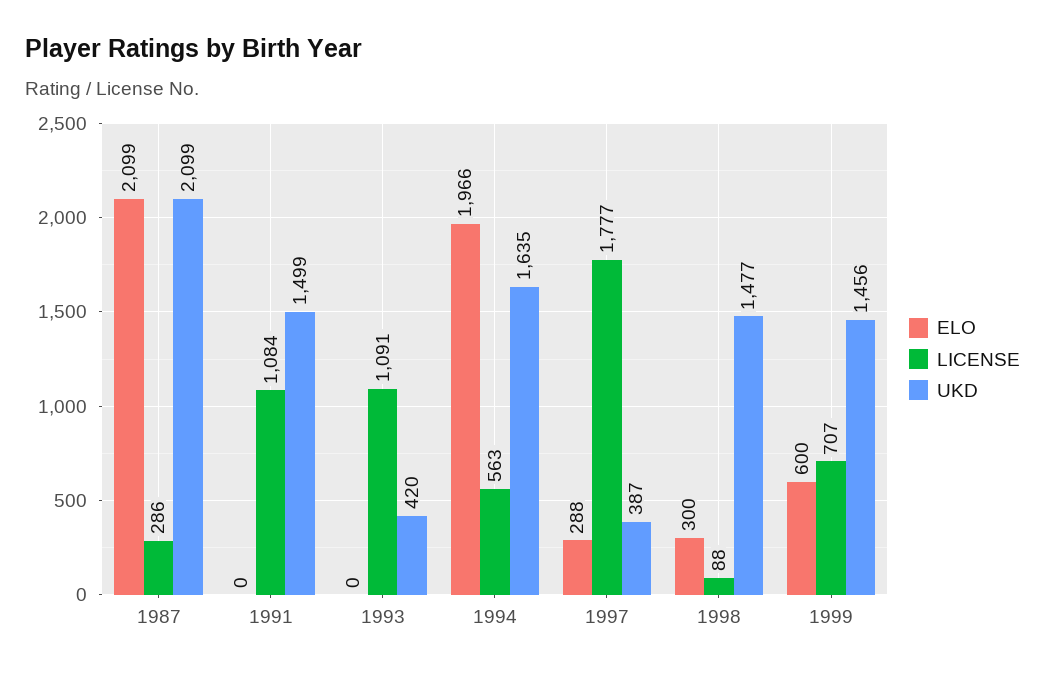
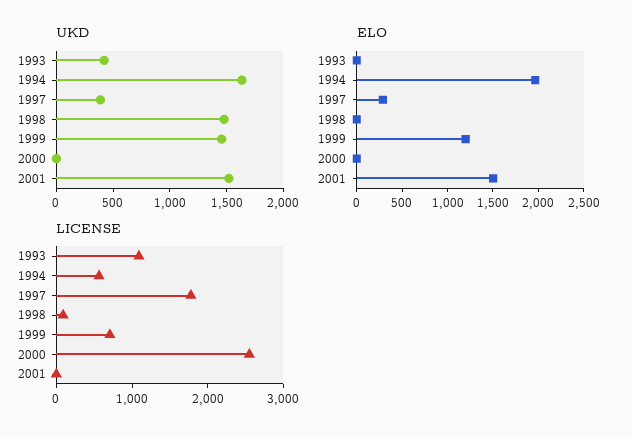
ELO, 1987: 2099 -> none
LICENSE, 1987: 286 -> none
UKD, 1987: 2099 -> none
ELO, 1991: 0 -> none
LICENSE, 1991: 1084 -> none
UKD, 1991: 1499 -> none
ELO, 1998: 300 -> 0
ELO, 1999: 600 -> 1200
UKD, 2000: none -> 0
UKD, 2001: none -> 1500
ELO, 2000: none -> 0
ELO, 2001: none -> 1500
LICENSE, 2000: none -> 2600
LICENSE, 2001: none -> 0

